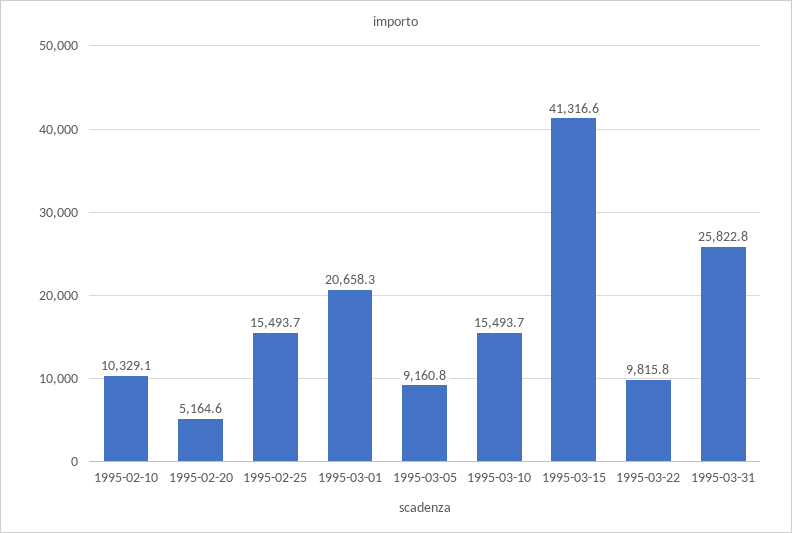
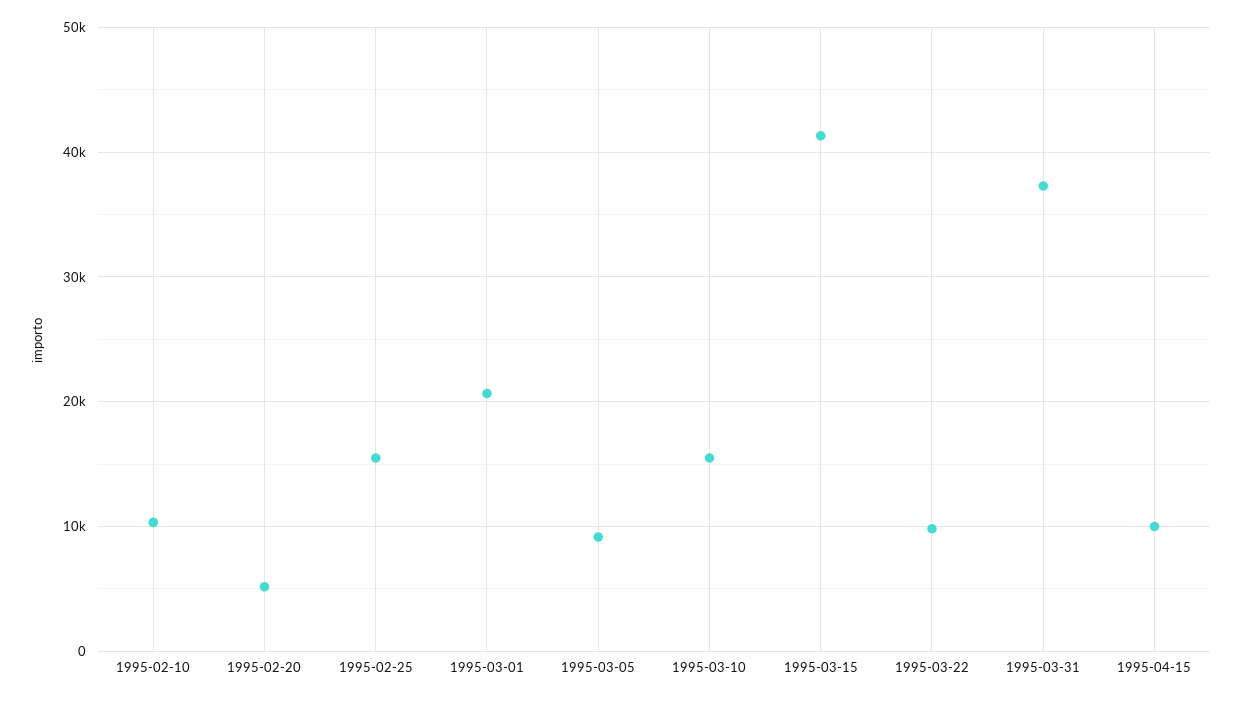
1995-03-31: 25822.8 -> 37000
1995-04-15: none -> 10000

